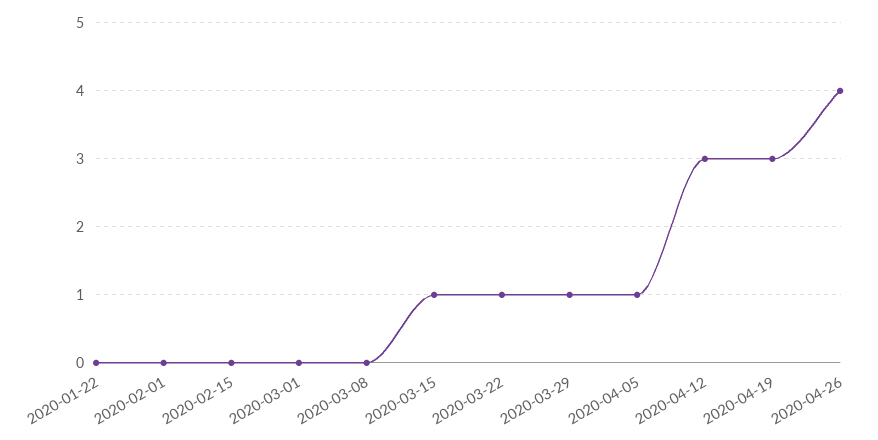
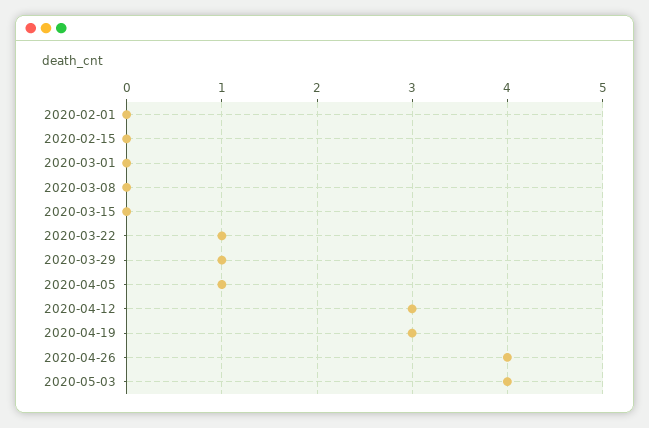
2020-01-22: 0 -> none
2020-03-15: 1 -> 0
2020-05-03: none -> 4

